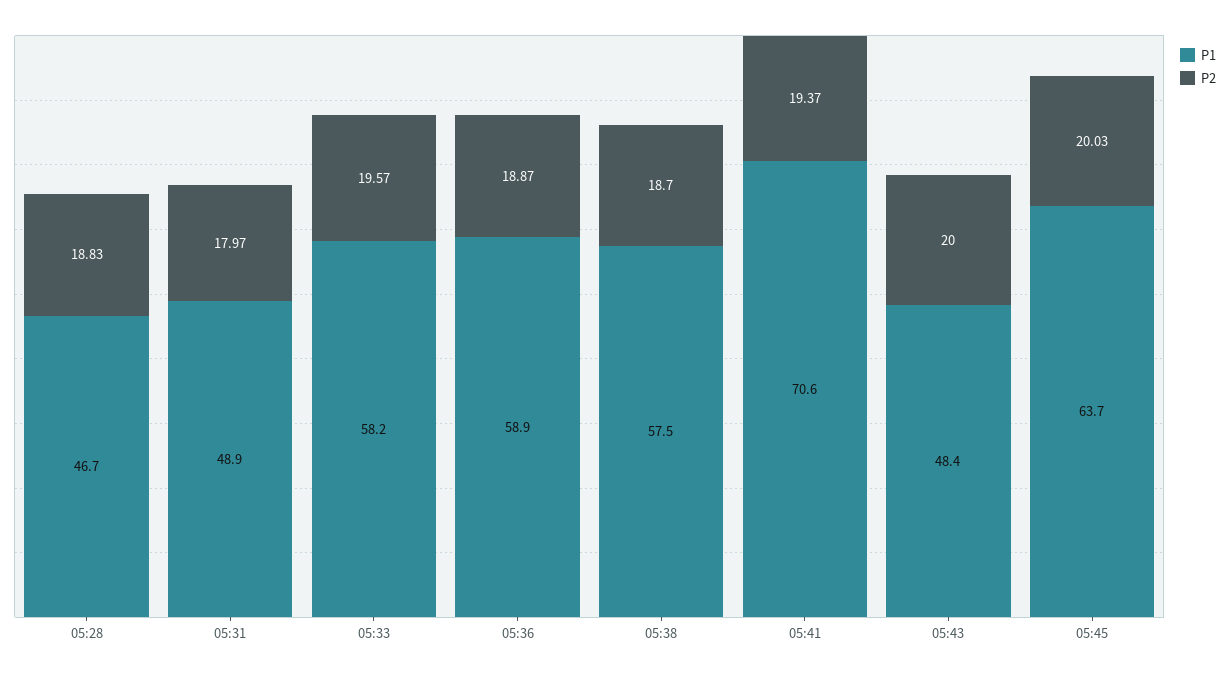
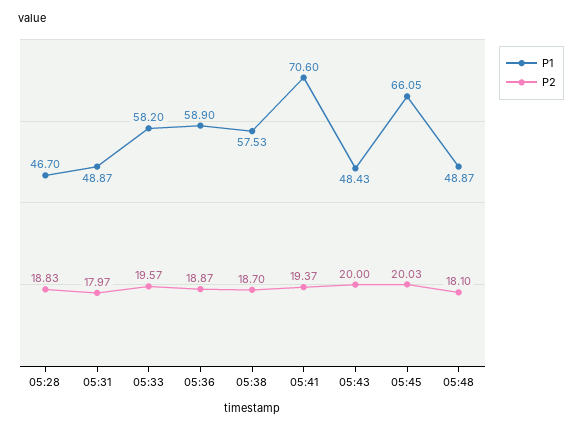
P1, 05:45: 63.7 -> 66.05
P1, 05:48: none -> 48.87
P2, 05:48: none -> 18.1

